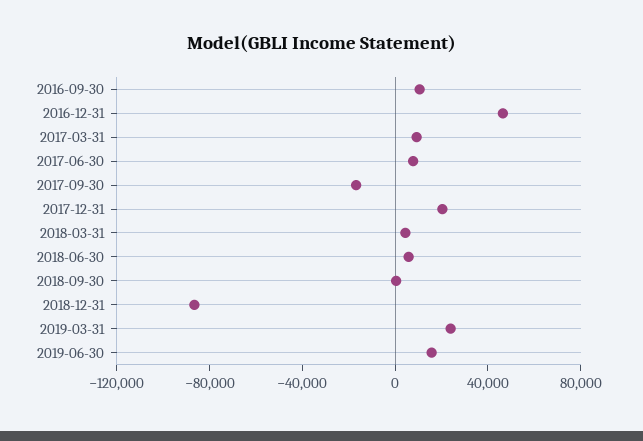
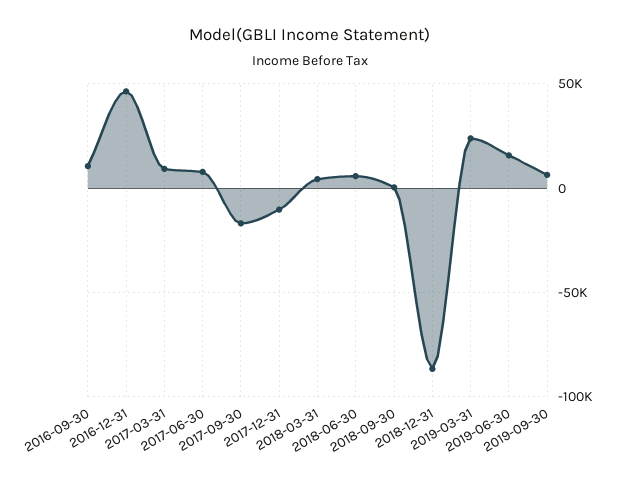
2017-12-31: 20000 -> -10000
2019-09-30: none -> 5000

